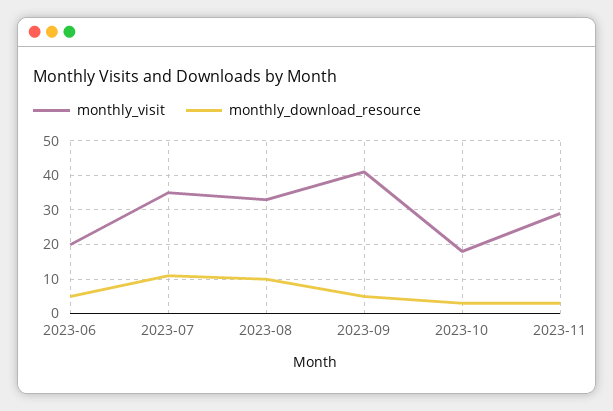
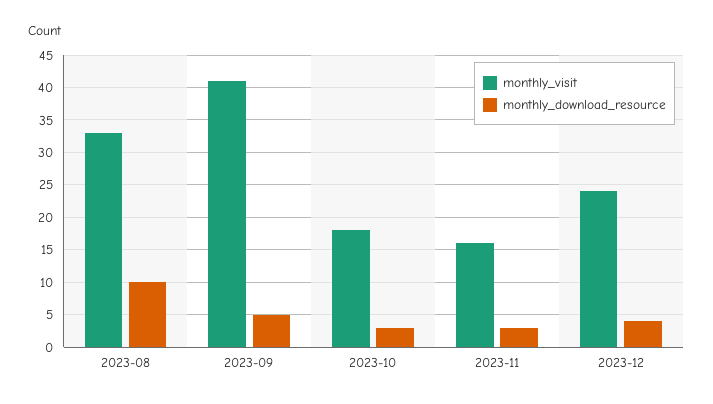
monthly_visit, 2023-06: 20 -> none
monthly_download_resource, 2023-06: 5 -> none
monthly_visit, 2023-07: 35 -> none
monthly_download_resource, 2023-07: 10 -> none
monthly_visit, 2023-11: 30 -> 16
monthly_visit, 2023-12: none -> 24
monthly_download_resource, 2023-12: none -> 4

